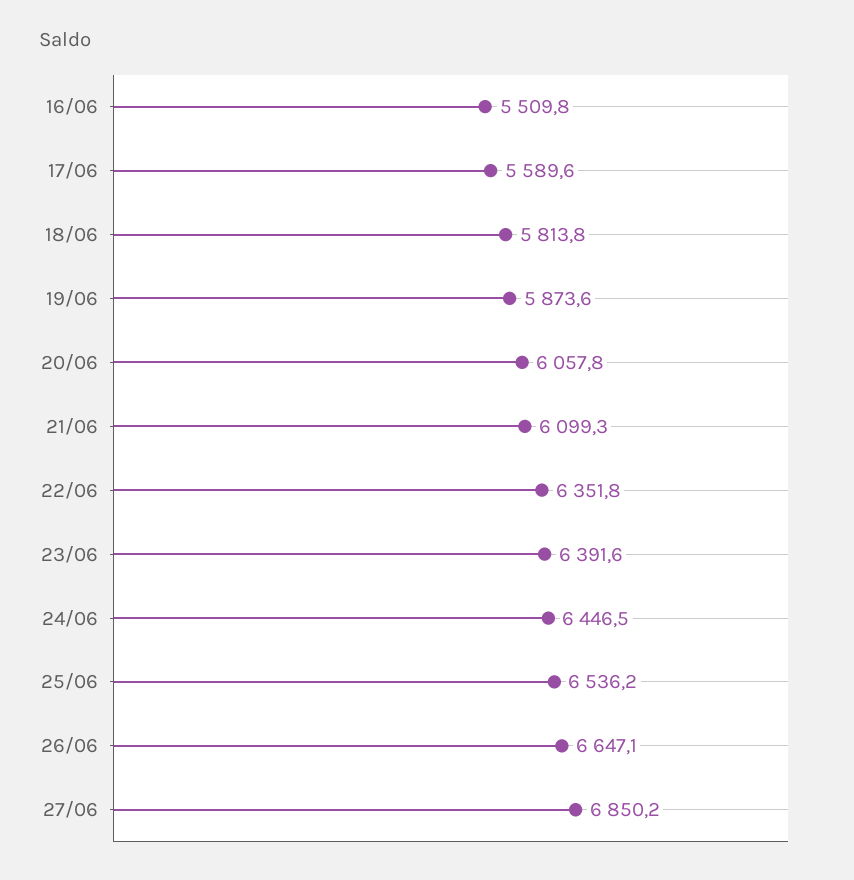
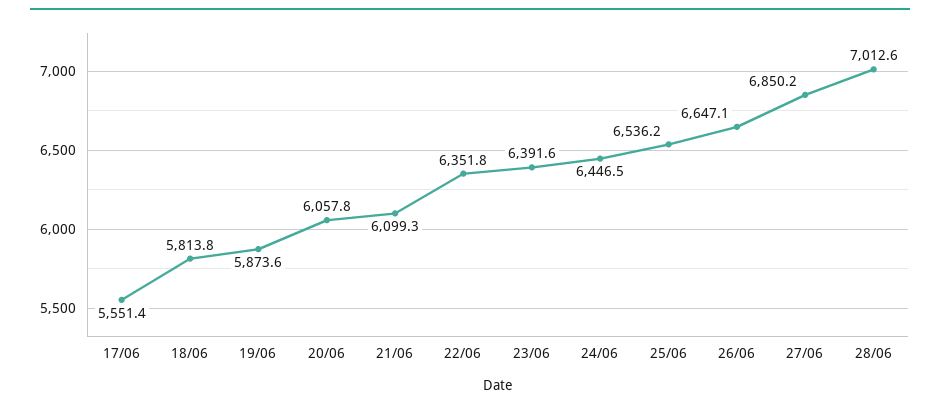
16/06: 5509.8 -> none
17/06: 5589.6 -> 5551.4
28/06: none -> 7012.6

